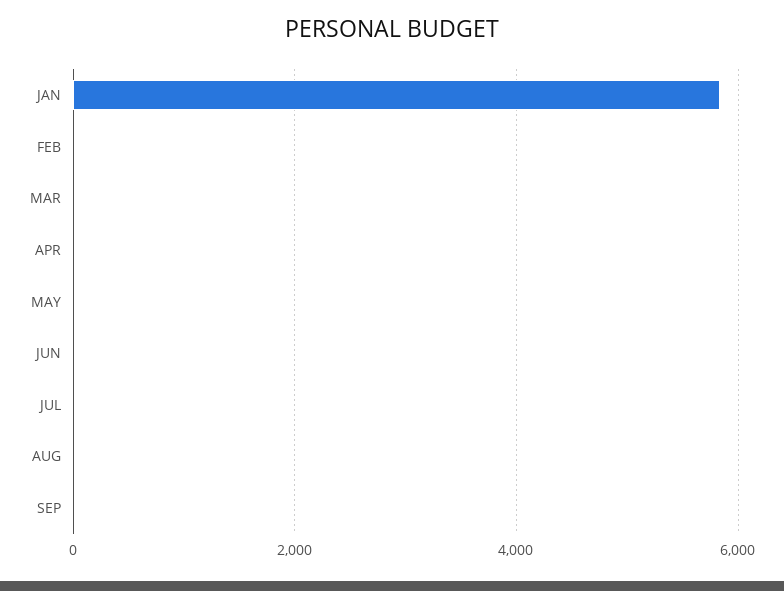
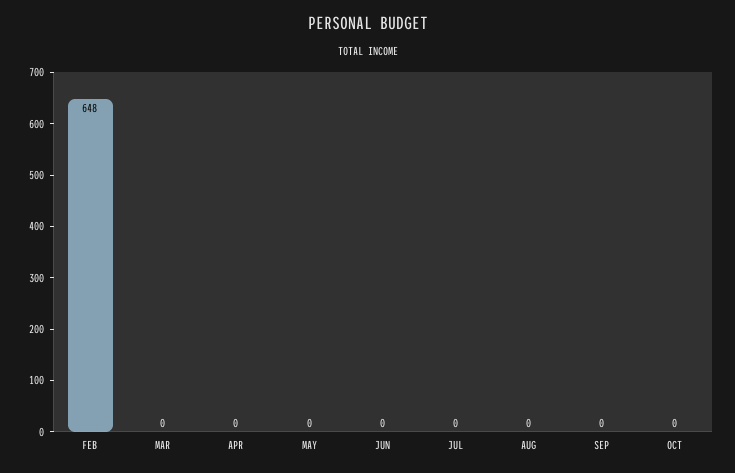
JAN: 5800 -> none
FEB: 0 -> 648
OCT: none -> 0

